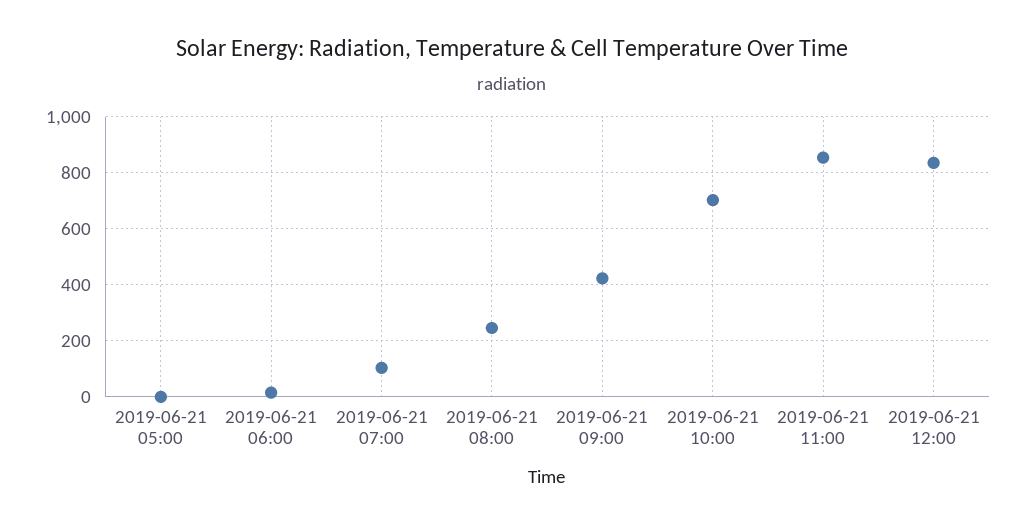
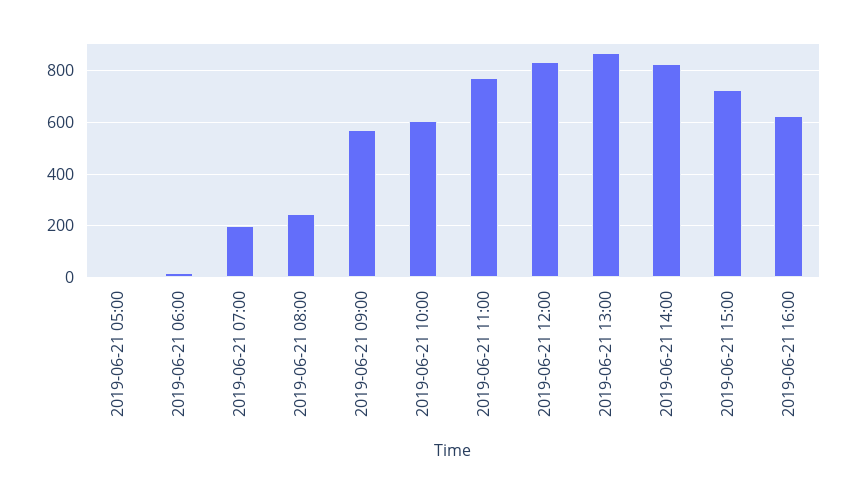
2019-06-21 07:00: 100 -> 200
2019-06-21 09:00: 425 -> 575
2019-06-21 10:00: 700 -> 600
2019-06-21 11:00: 850 -> 775
2019-06-21 13:00: none -> 875
2019-06-21 14:00: none -> 825
2019-06-21 15:00: none -> 725
2019-06-21 16:00: none -> 625

